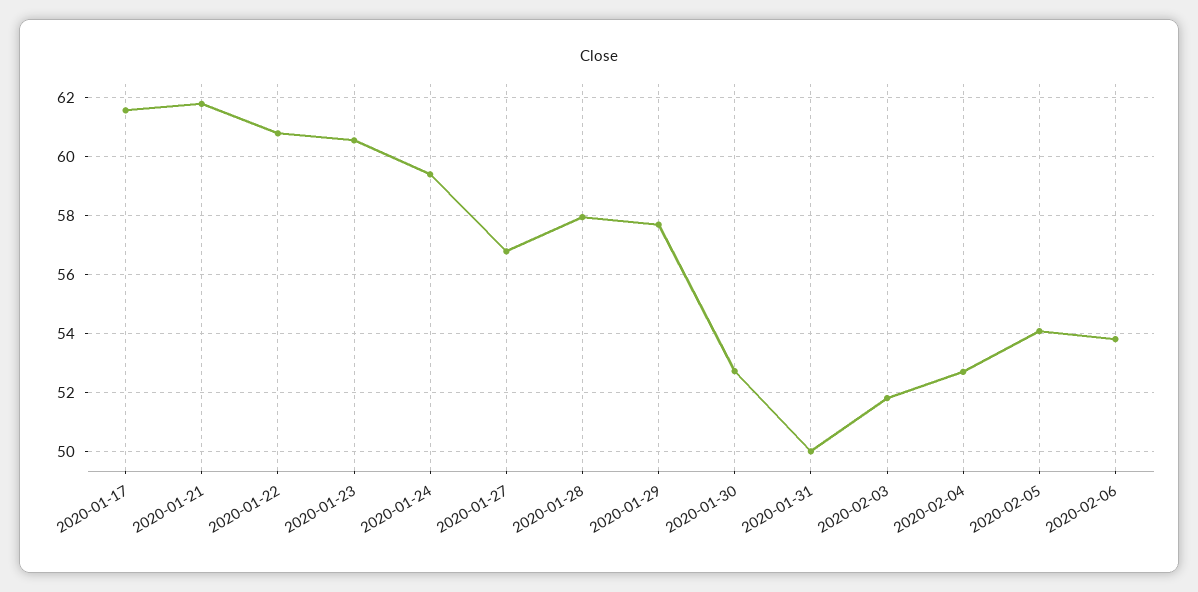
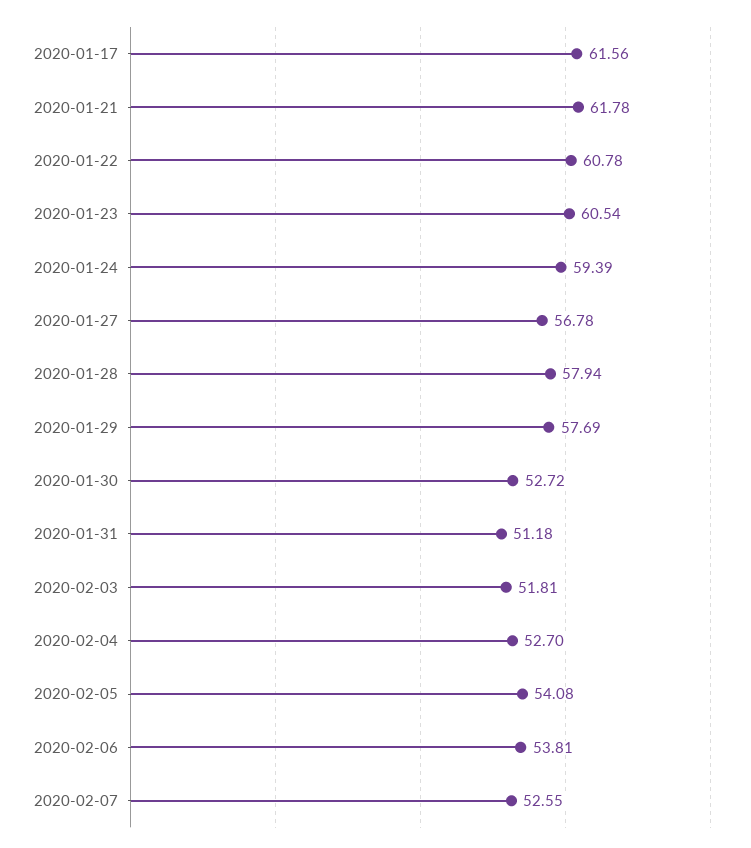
2020-01-31: 50 -> 51.18
2020-02-07: none -> 52.55

